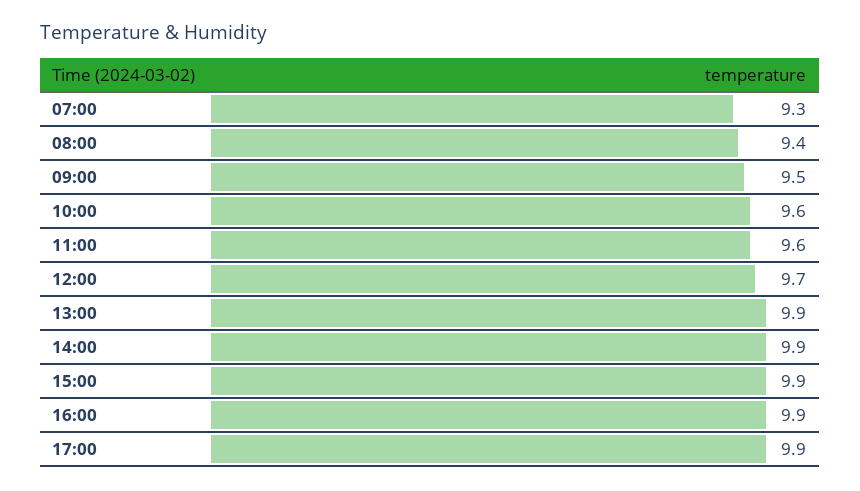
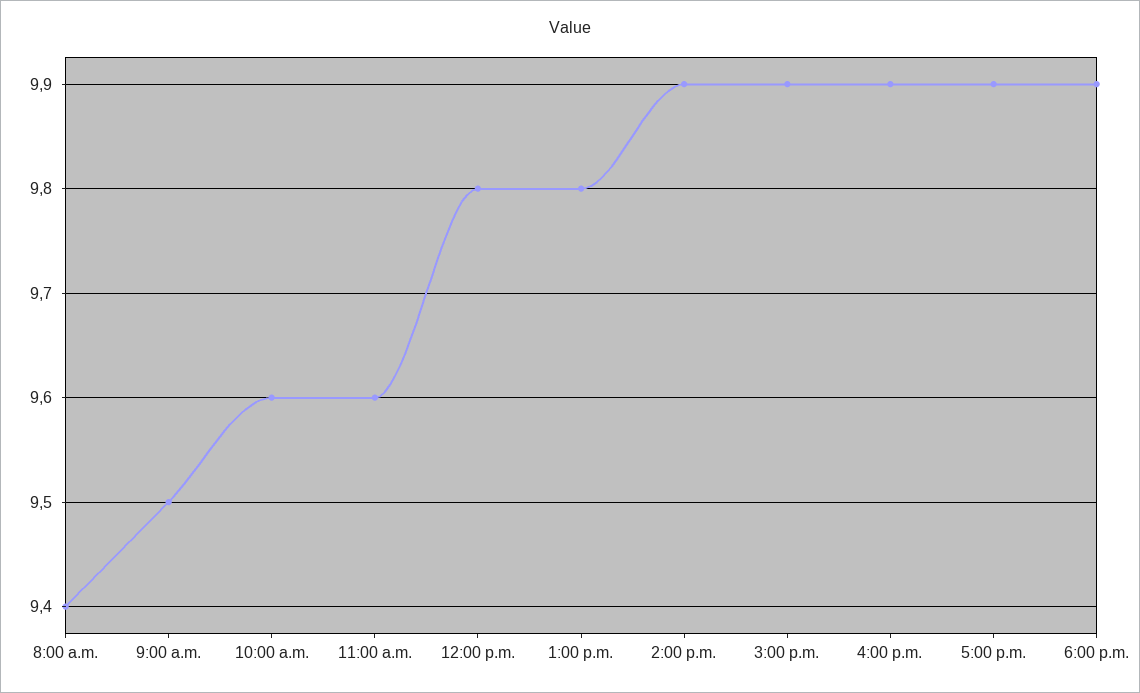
07:00: 9.3 -> none
12:00: 9.7 -> 9.8
13:00: 9.9 -> 9.8
6:00 p.m.: none -> 9.9

